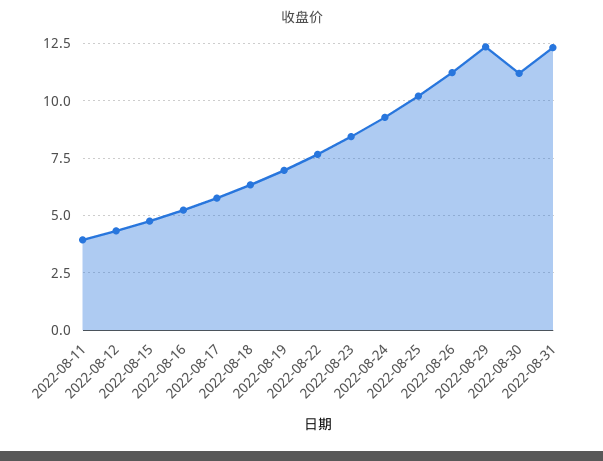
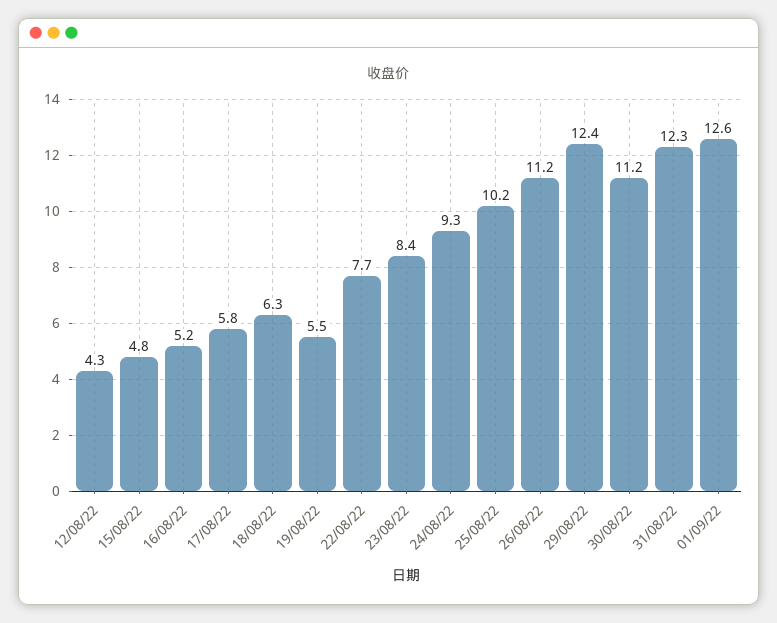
2022-08-11: 4 -> none
2022-08-19: 7 -> 5.5
01/09/22: none -> 12.6

